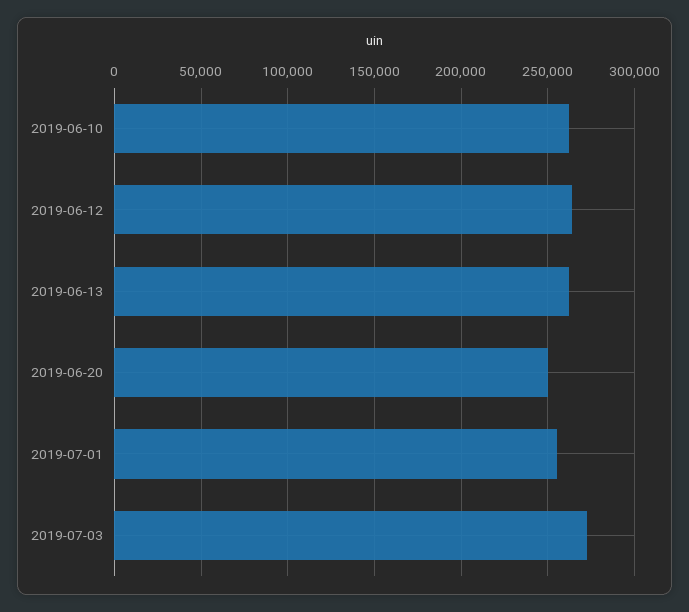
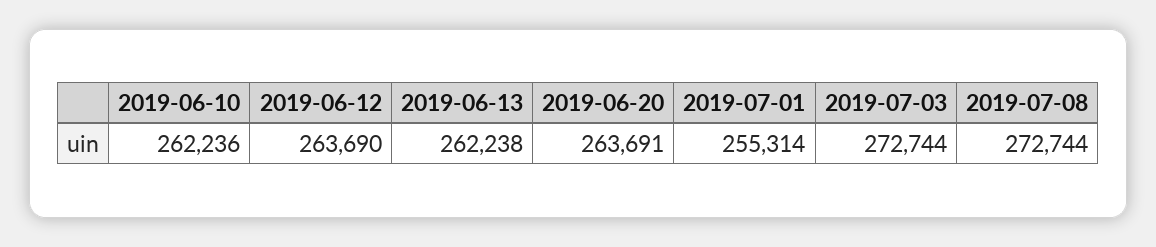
2019-06-20: 250000 -> 263691
2019-07-08: none -> 272744

